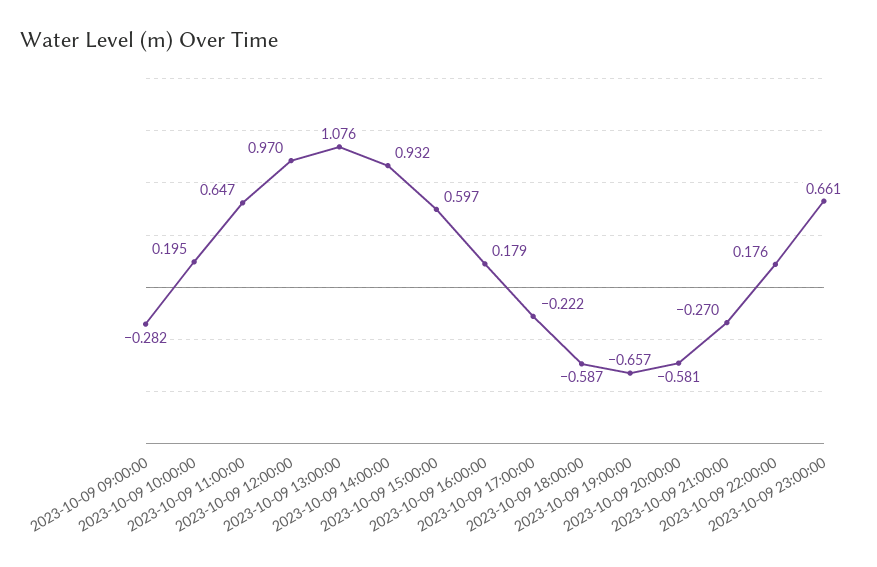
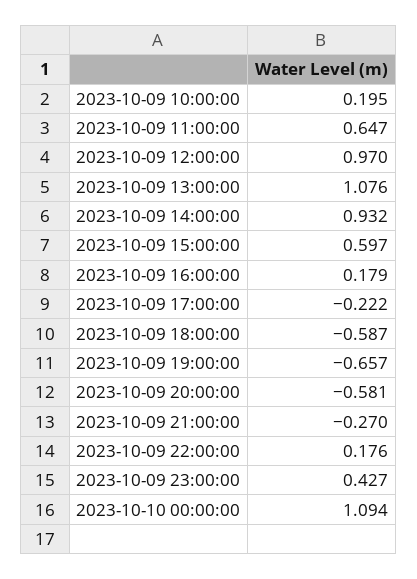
2023-10-09 09:00:00: -0.282 -> none
2023-10-09 23:00:00: 0.661 -> 0.427
2023-10-10 00:00:00: none -> 1.094

